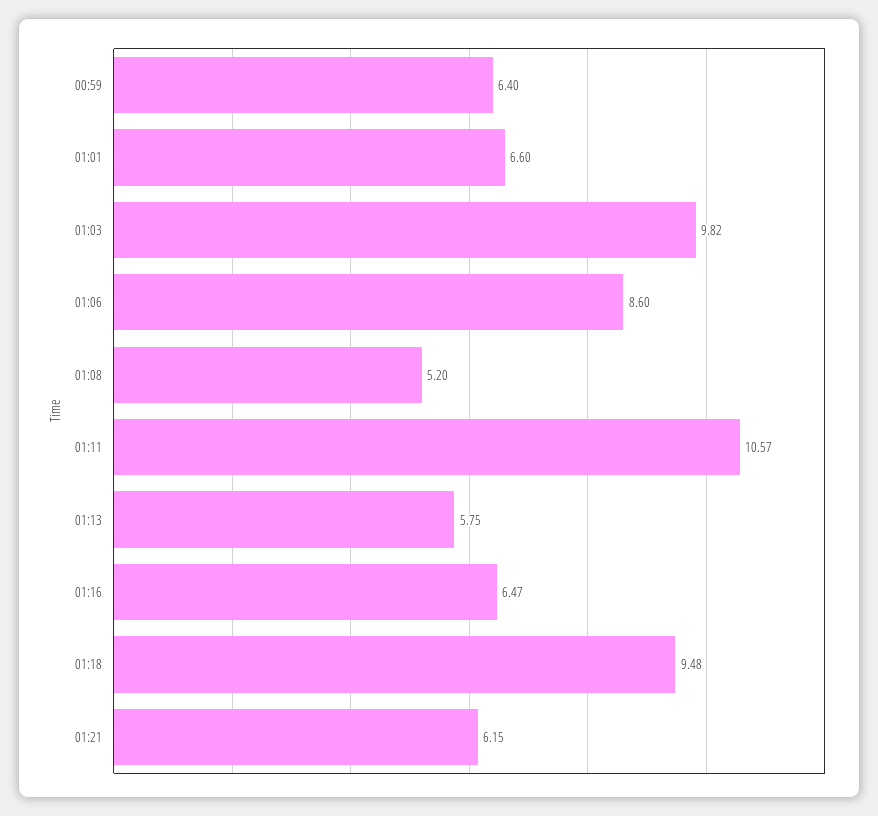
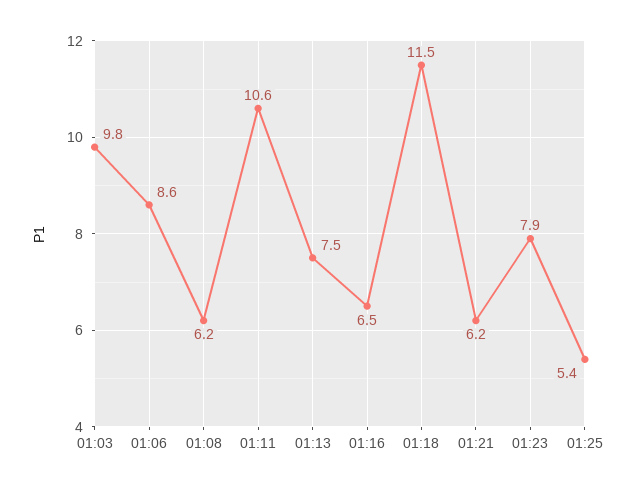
00:59: 6.4 -> none
01:01: 6.6 -> none
01:08: 5.2 -> 6.2
01:13: 5.75 -> 7.5
01:18: 9.48 -> 11.5
01:23: none -> 7.9
01:25: none -> 5.4

